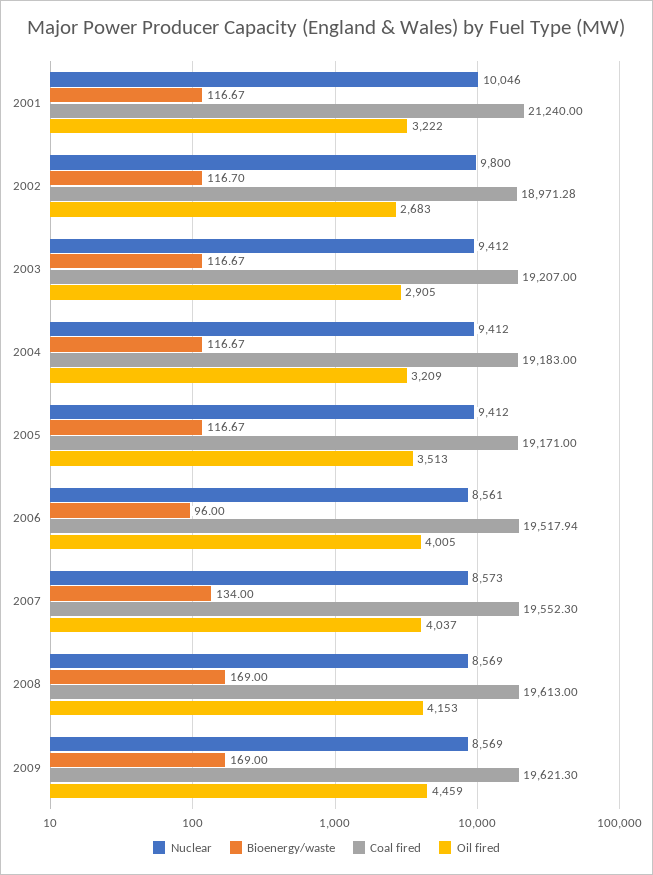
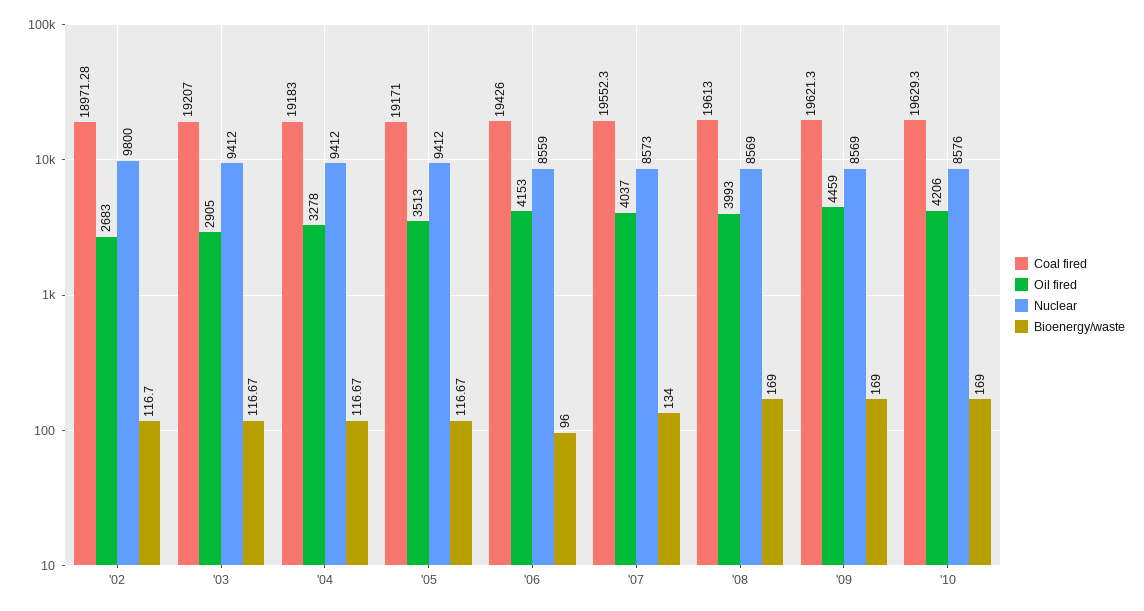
Nuclear, 2001: 10046 -> none
Bioenergy/waste, 2001: 116.67 -> none
Coal fired, 2001: 21240 -> none
Oil fired, 2001: 3222 -> none
Oil fired, 2004: 3209 -> 3278
Nuclear, 2006: 8561 -> 8559
Coal fired, 2006: 19517.94 -> 19426
Oil fired, 2006: 4005 -> 4153
Oil fired, 2008: 4153 -> 3993
Coal fired, '10: none -> 19629.3
Oil fired, '10: none -> 4206
Nuclear, '10: none -> 8576
Bioenergy/waste, '10: none -> 169

